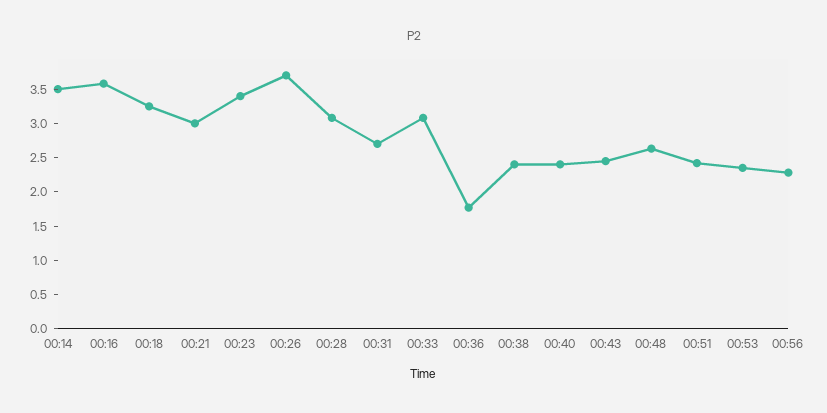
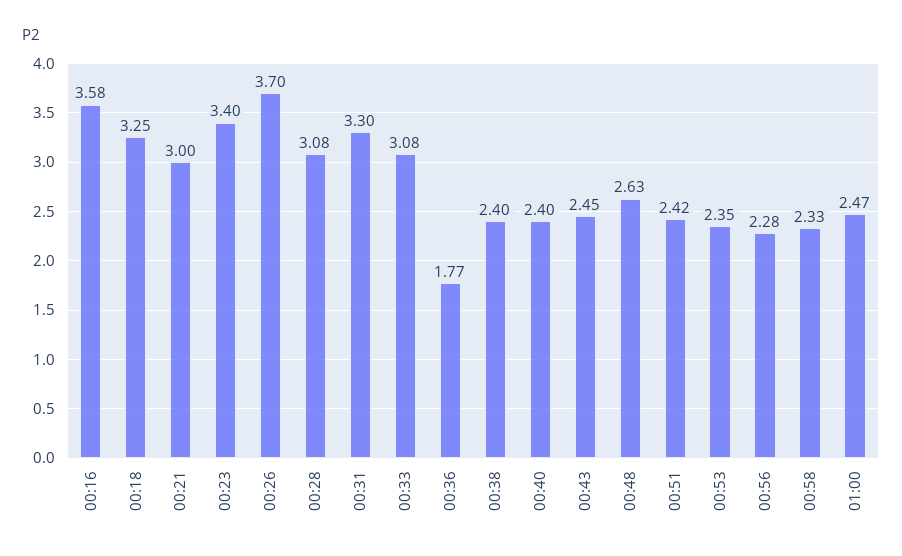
00:14: 3.5 -> none
00:31: 2.75 -> 3.3
00:58: none -> 2.33
01:00: none -> 2.47

